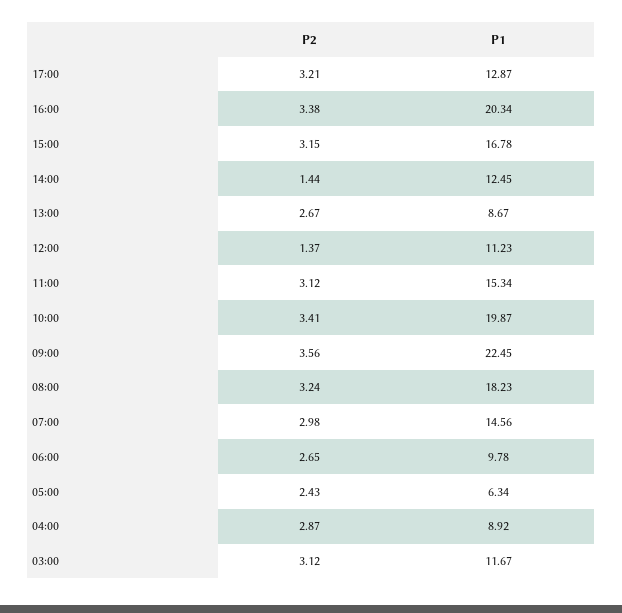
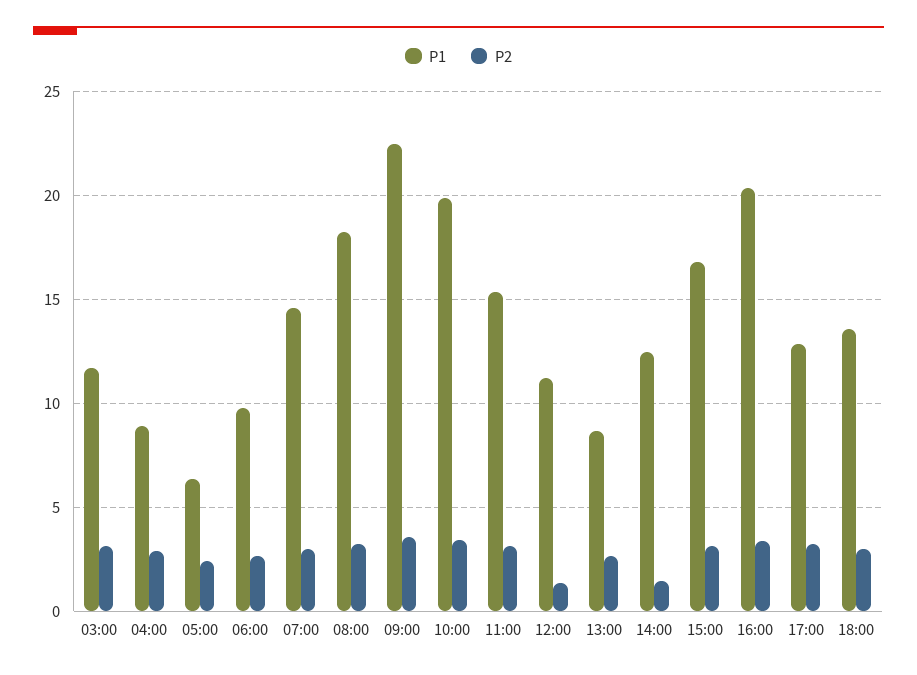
P1, 18:00: none -> 13.5
P2, 18:00: none -> 3

